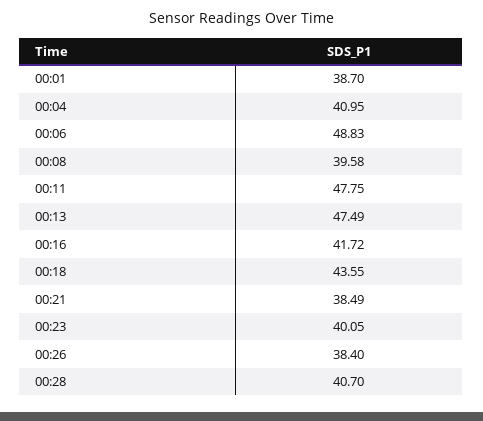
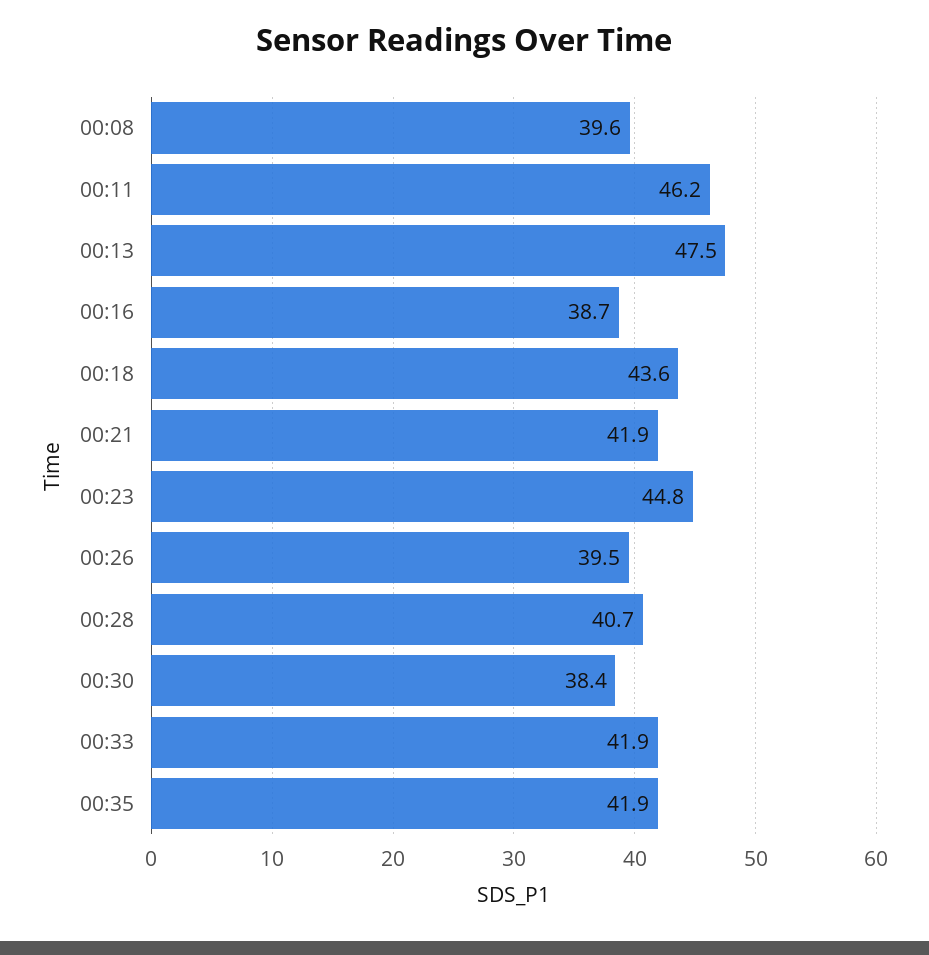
00:01: 38.7 -> none
00:04: 40.95 -> none
00:06: 48.83 -> none
00:11: 47.75 -> 46.2
00:16: 41.72 -> 38.7
00:21: 38.49 -> 41.9
00:23: 40.05 -> 44.8
00:26: 38.4 -> 39.5
00:30: none -> 38.4
00:33: none -> 41.9
00:35: none -> 41.9

